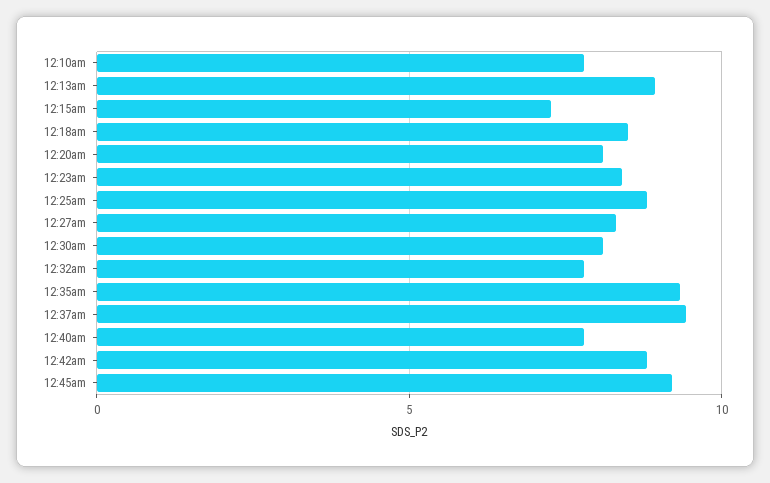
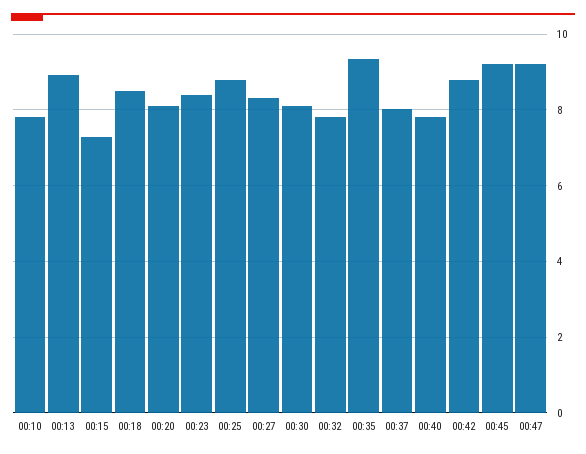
12:37am: 9.5 -> 8
00:47: none -> 9.2

